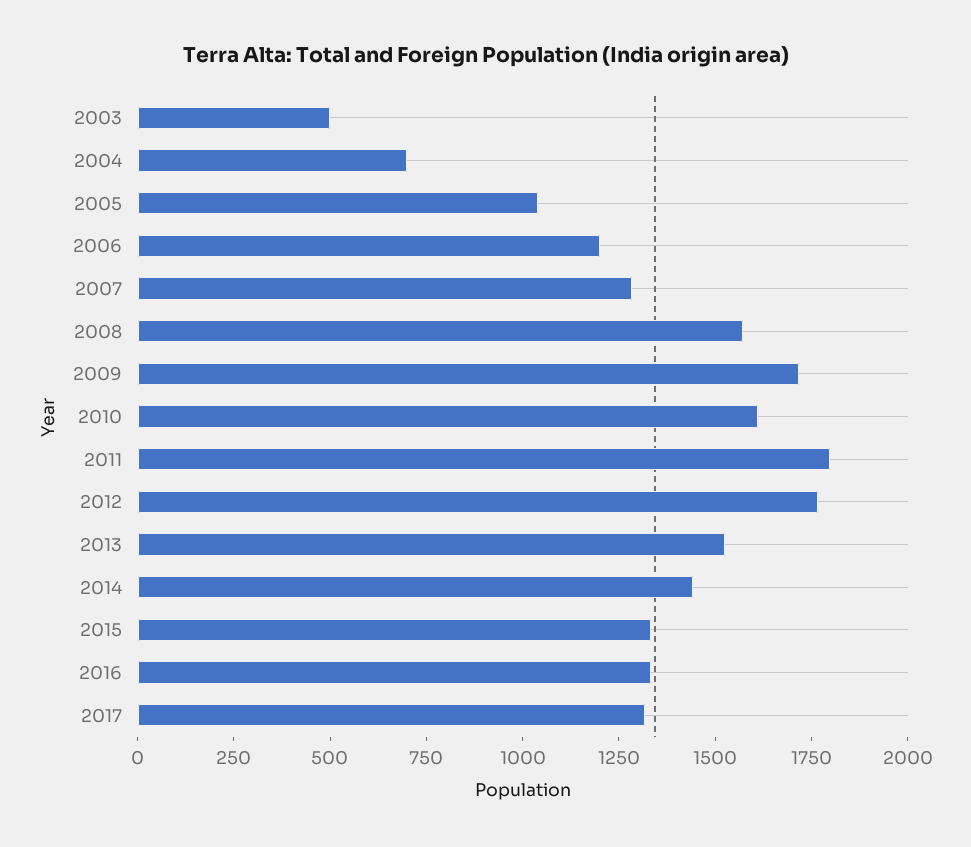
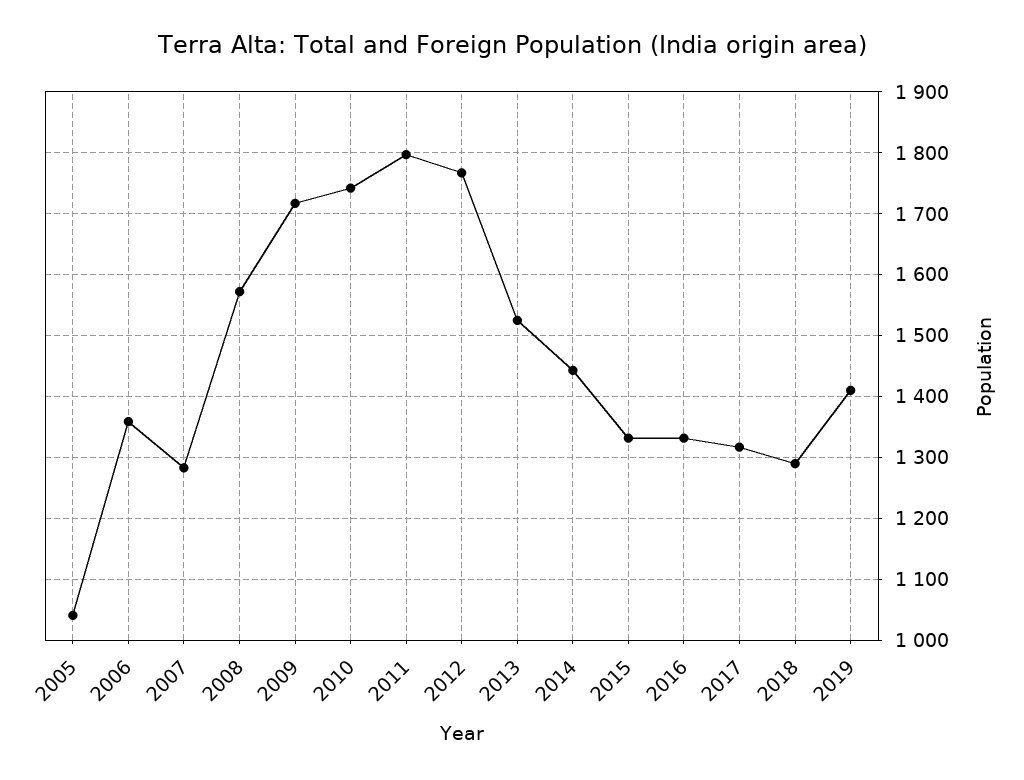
2003: 500 -> none
2004: 700 -> none
2006: 1200 -> 1360
2010: 1600 -> 1740
2018: none -> 1290
2019: none -> 1410

